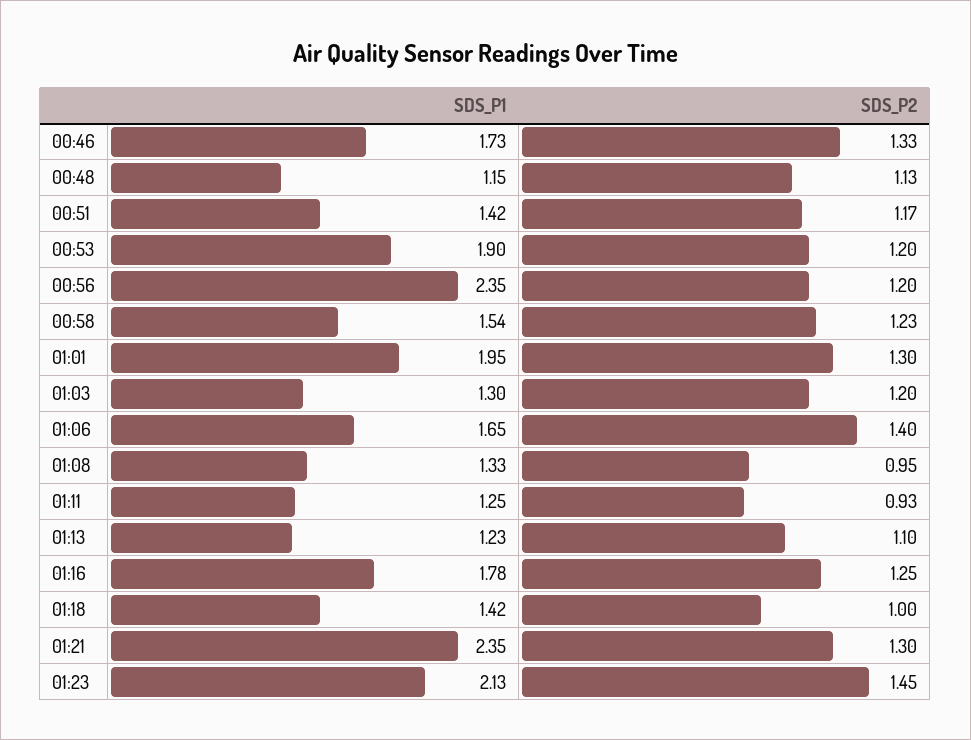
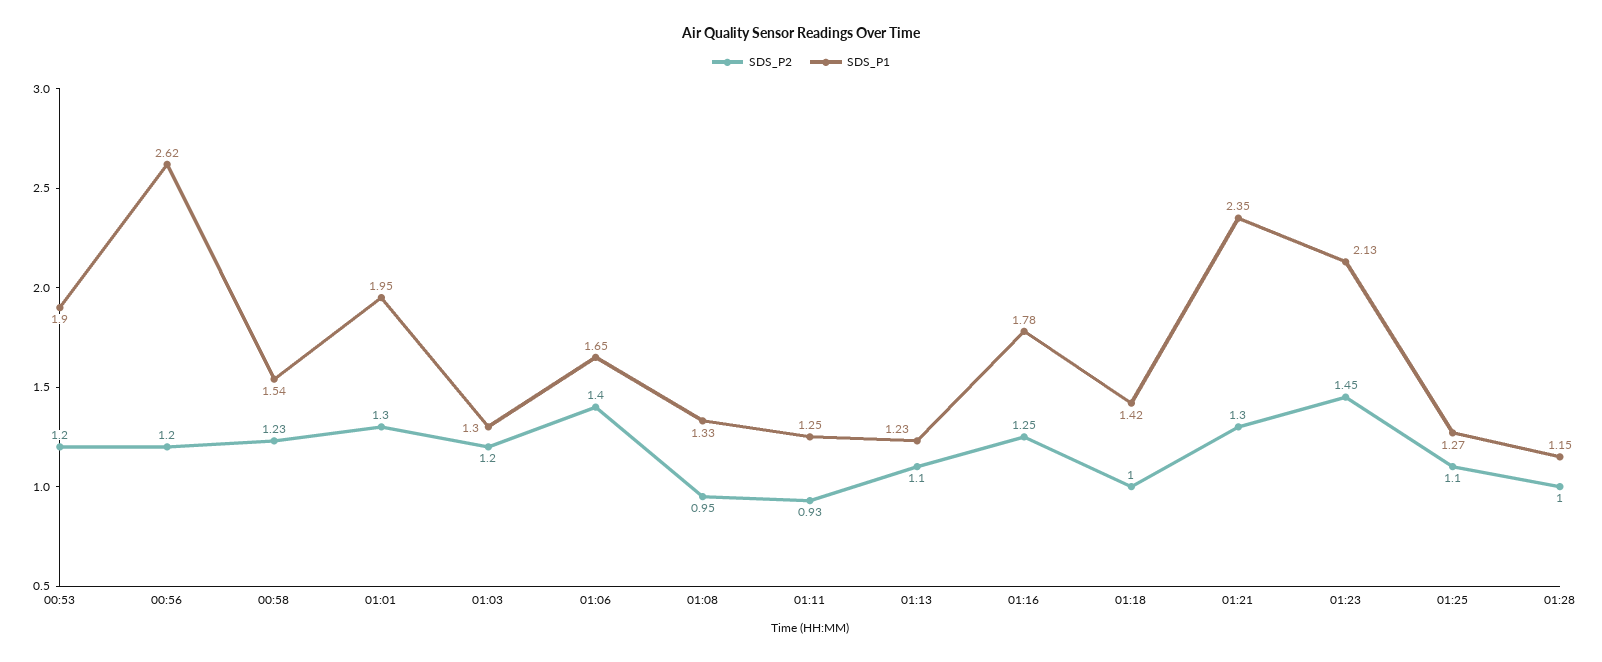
SDS_P1, 00:46: 1.73 -> none
SDS_P2, 00:46: 1.33 -> none
SDS_P1, 00:48: 1.15 -> none
SDS_P2, 00:48: 1.13 -> none
SDS_P1, 00:51: 1.42 -> none
SDS_P2, 00:51: 1.17 -> none
SDS_P1, 00:56: 2.35 -> 2.62
SDS_P2, 01:25: none -> 1.1
SDS_P1, 01:25: none -> 1.27
SDS_P2, 01:28: none -> 1
SDS_P1, 01:28: none -> 1.15

